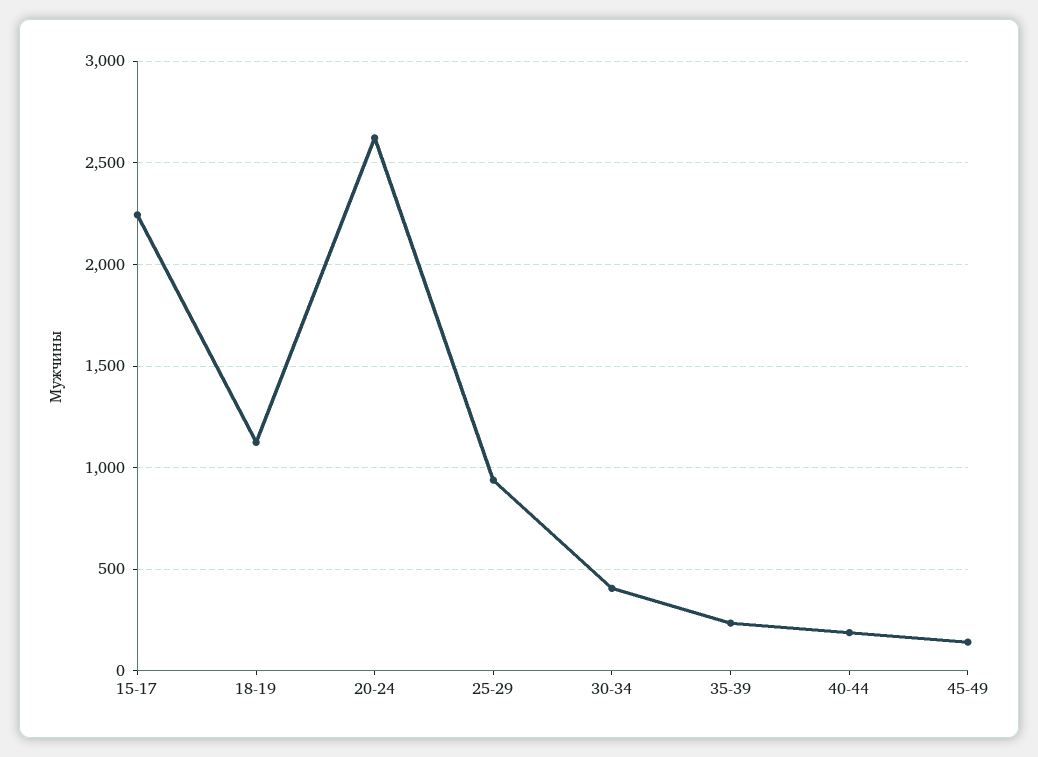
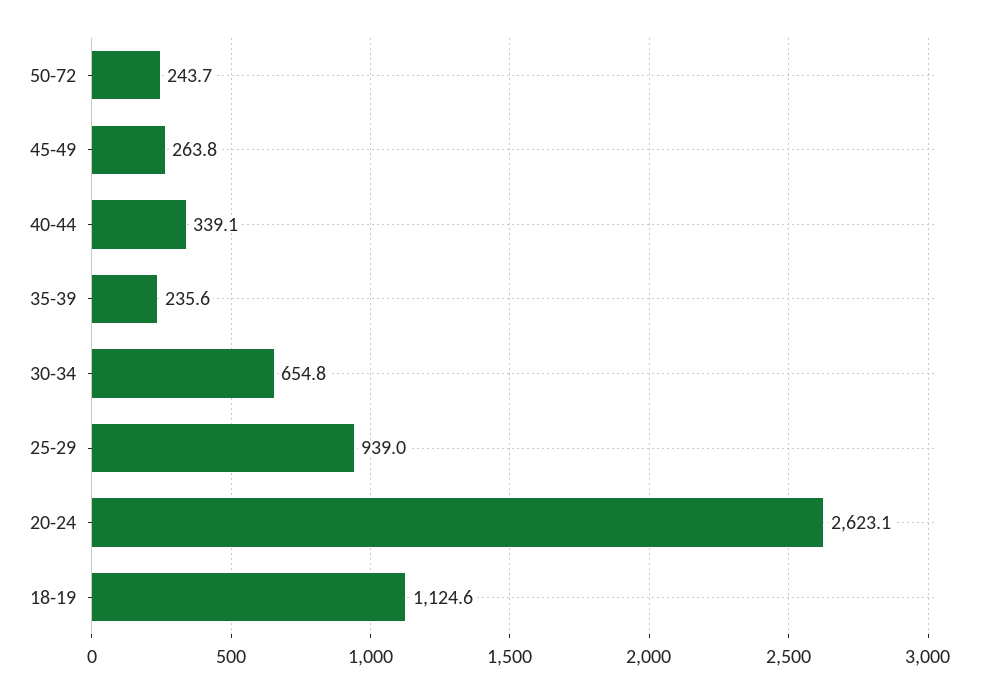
15-17: 2250 -> none
30-34: 400 -> 654.8
40-44: 200 -> 339.1
45-49: 150 -> 263.8
50-72: none -> 243.7

